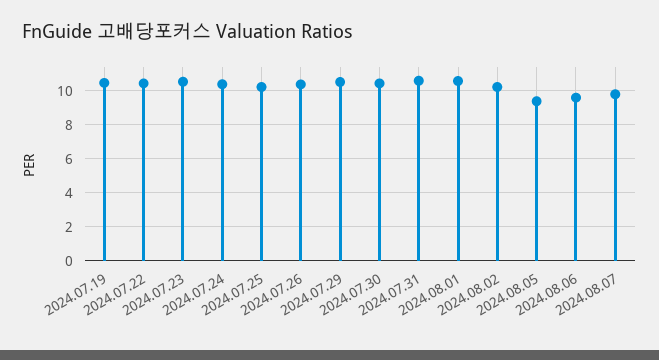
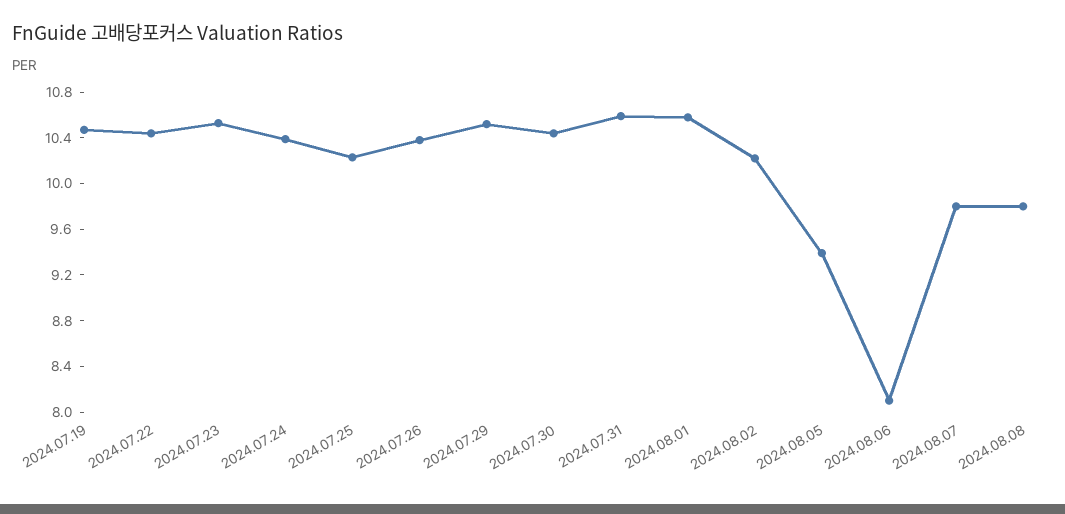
2024.08.06: 9.5 -> 8.1
2024.08.08: none -> 9.8

